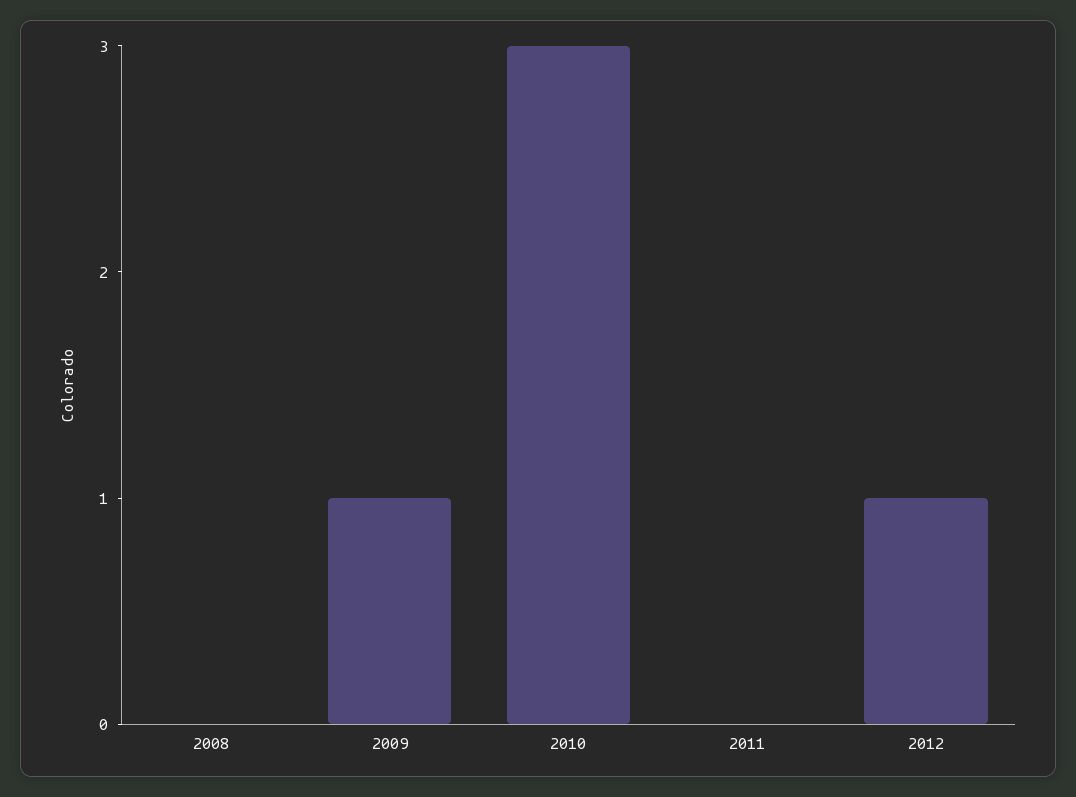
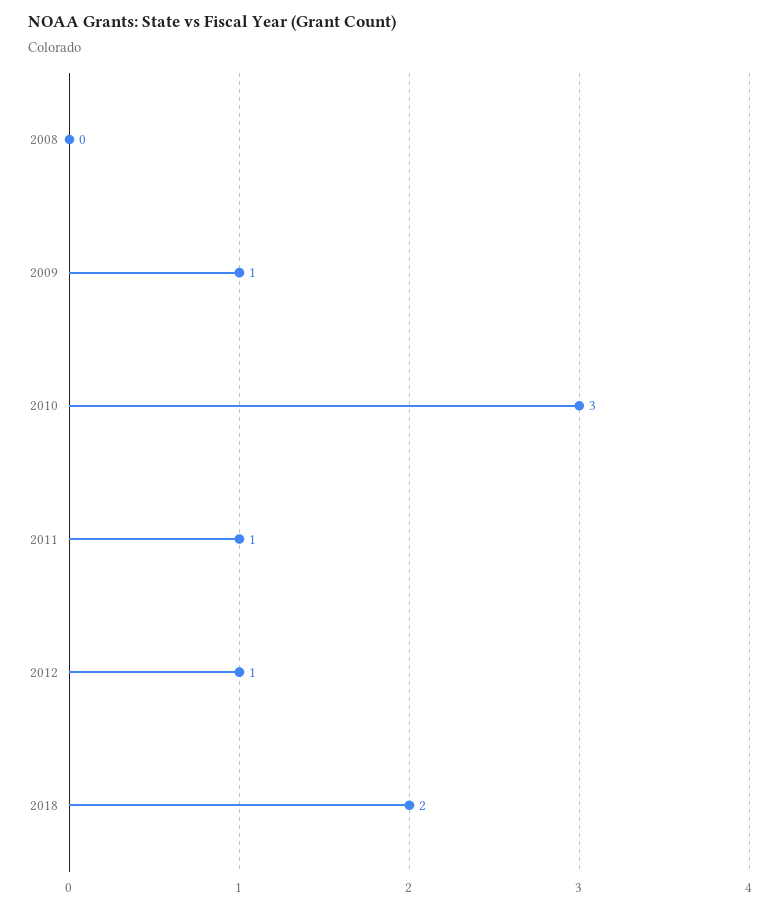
2011: 0 -> 1
2018: none -> 2

